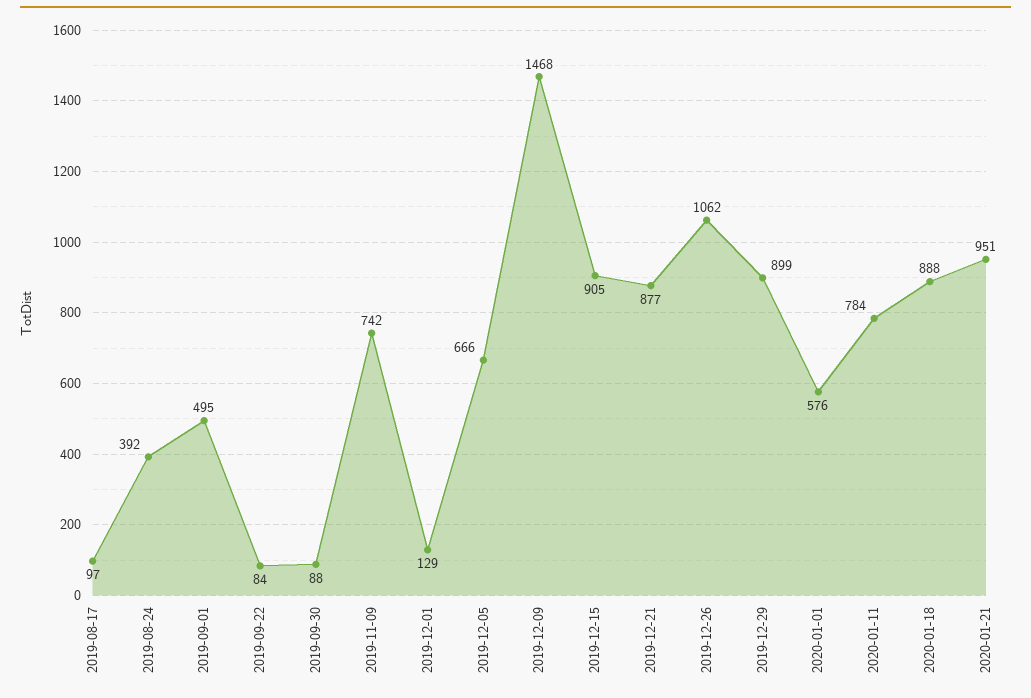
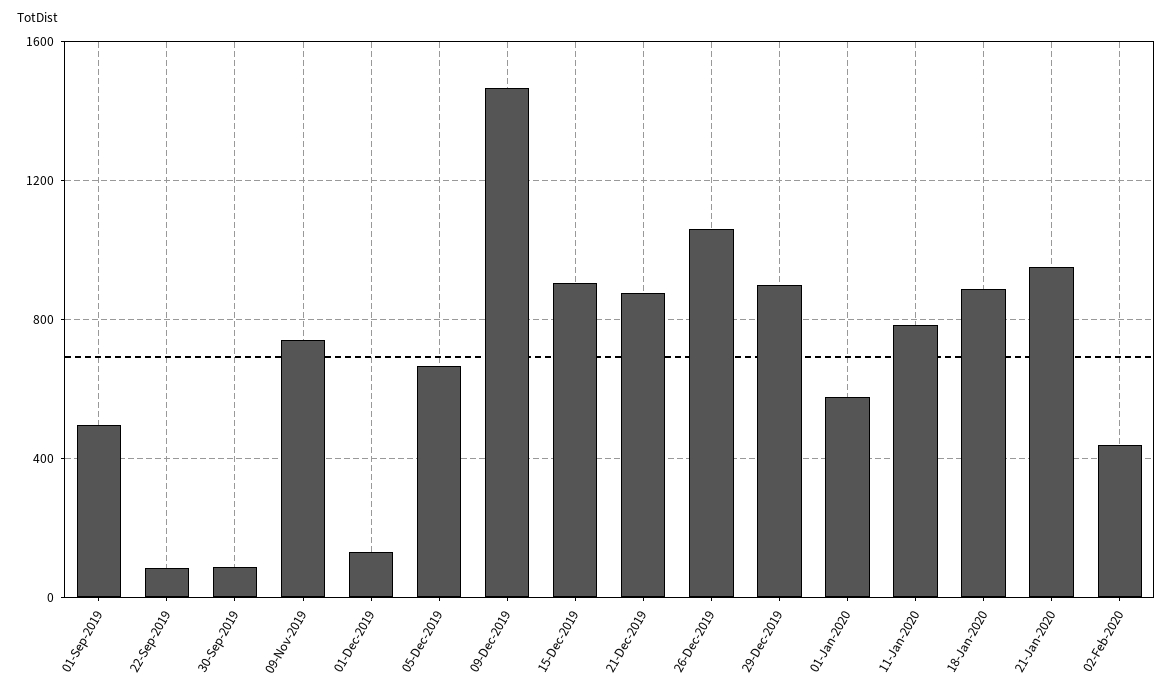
2019-08-17: 97 -> none
2019-08-24: 392 -> none
02-Feb-2020: none -> 450

